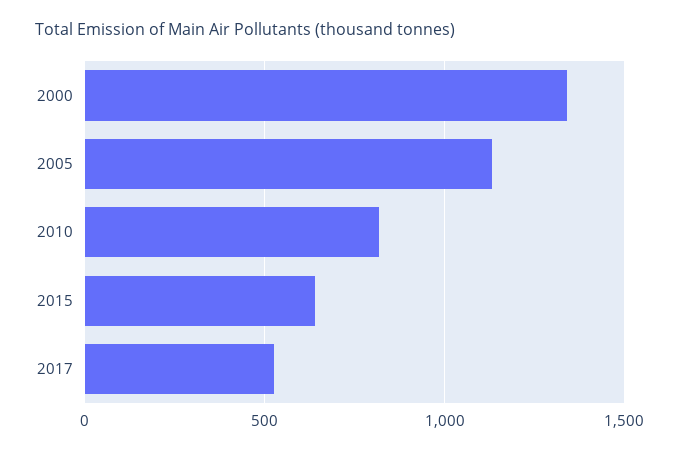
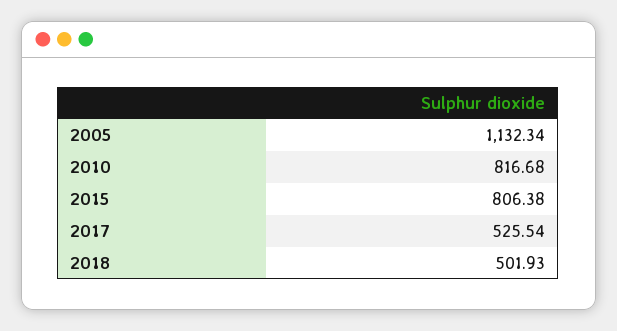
2000: 1350 -> none
2015: 650 -> 806.38
2018: none -> 501.93

